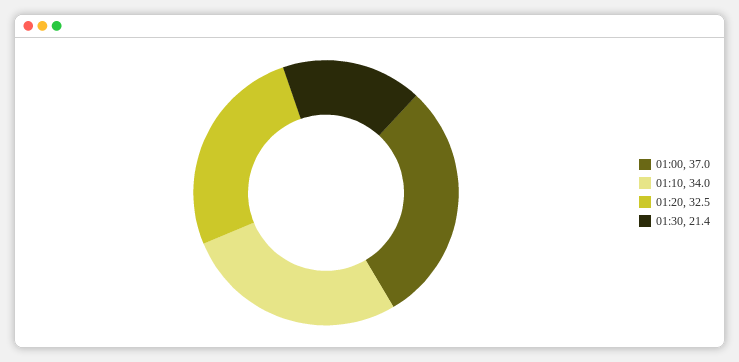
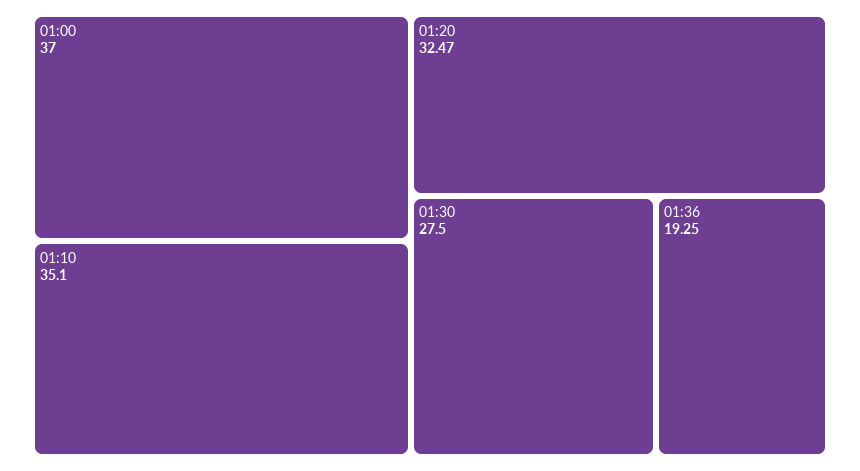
01:10: 34 -> 35.1
01:30: 21.4 -> 27.5
01:36: none -> 19.25

